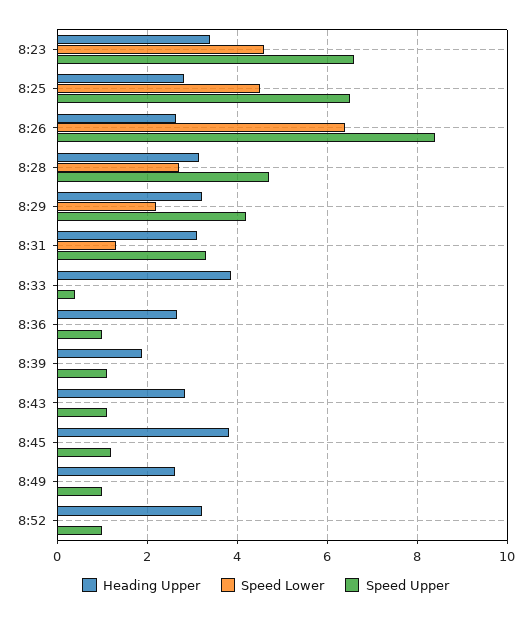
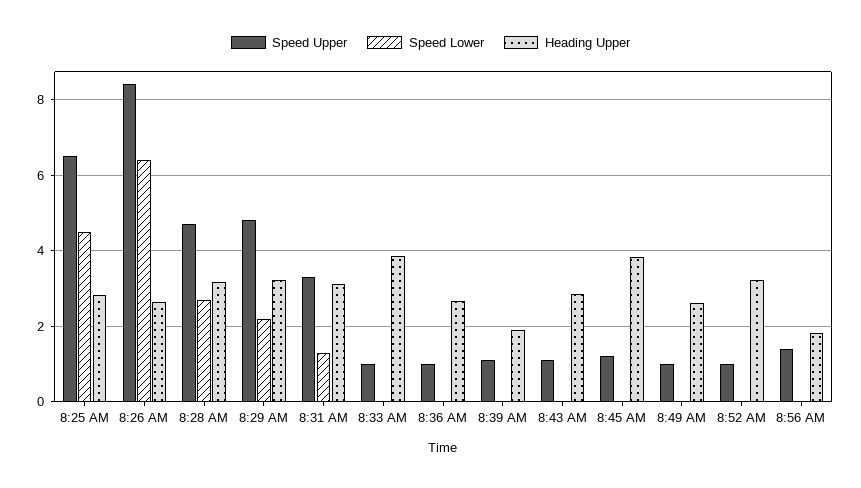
Heading Upper, 8:23: 3.4 -> none
Speed Lower, 8:23: 4.6 -> none
Speed Upper, 8:23: 6.6 -> none
Speed Upper, 8:29: 4.2 -> 4.8
Speed Upper, 8:33: 0.4 -> 1
Speed Upper, 8:56 AM: none -> 1.4
Speed Lower, 8:56 AM: none -> 0
Heading Upper, 8:56 AM: none -> 1.8

